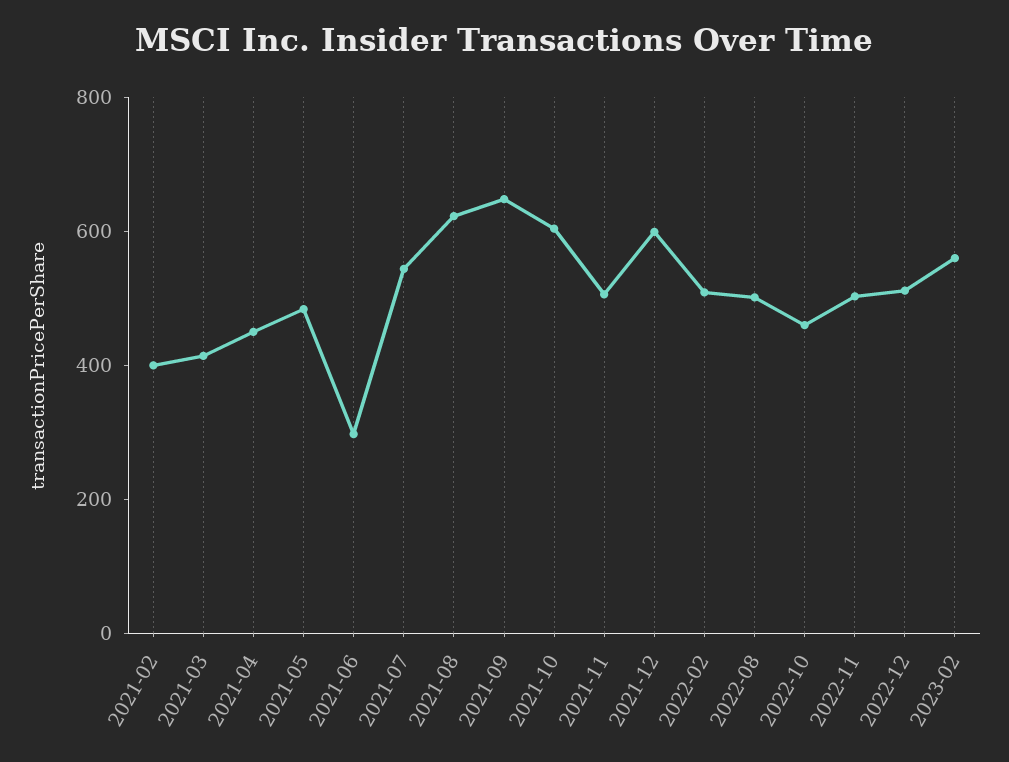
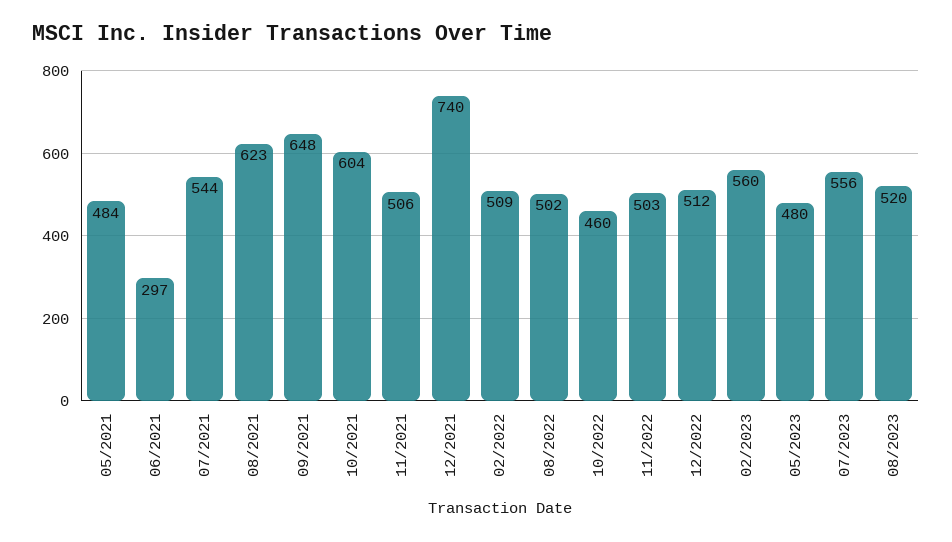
2021-02: 400 -> none
2021-03: 400 -> none
2021-04: 450 -> none
2021-12: 600 -> 740
05/2023: none -> 480
07/2023: none -> 556
08/2023: none -> 520

